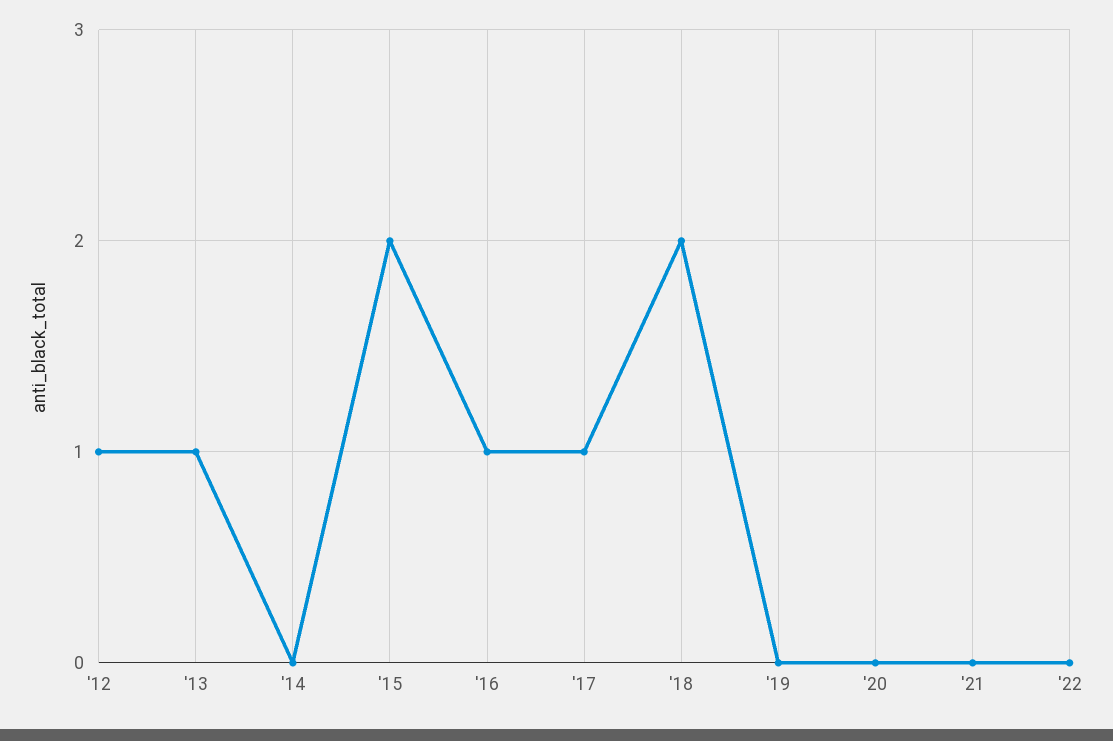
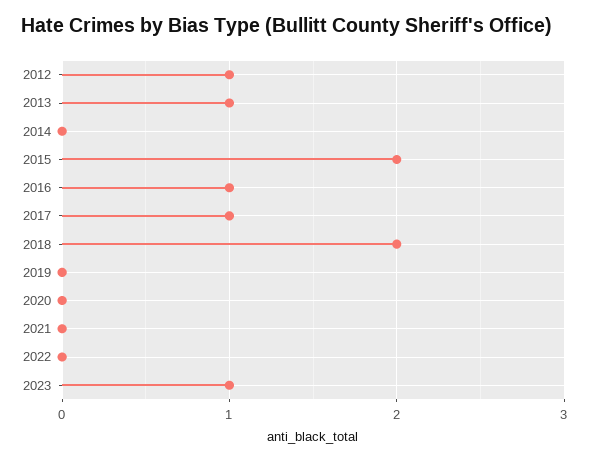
2023: none -> 1

